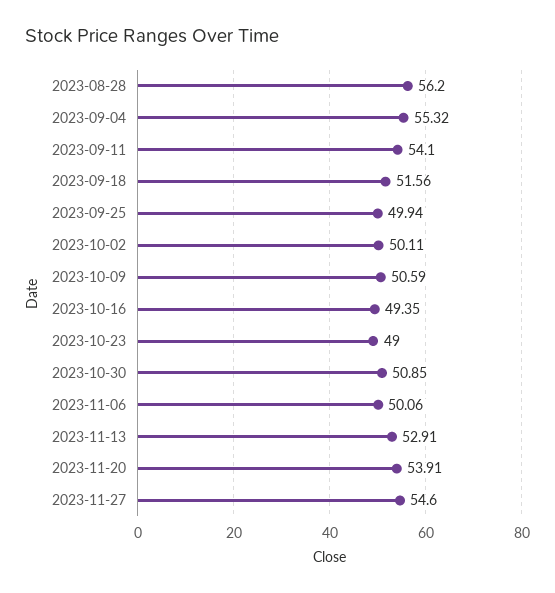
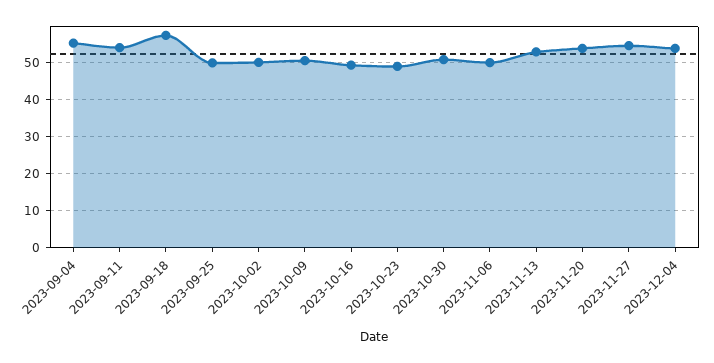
2023-08-28: 56.2 -> none
2023-09-18: 51.56 -> 58
2023-12-04: none -> 54

